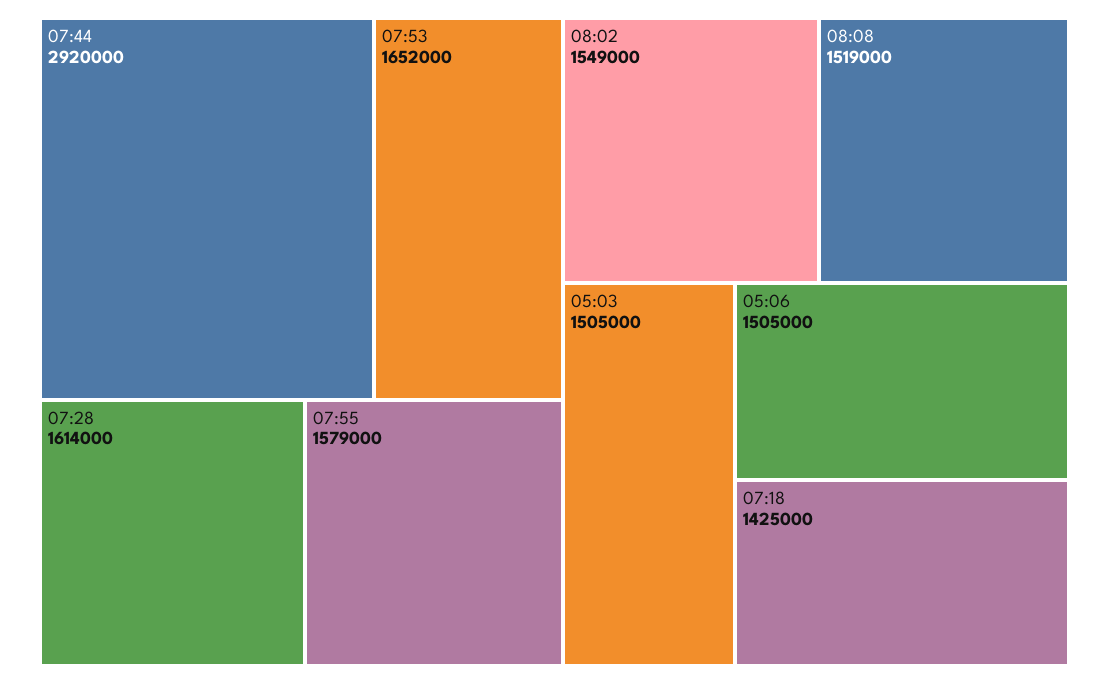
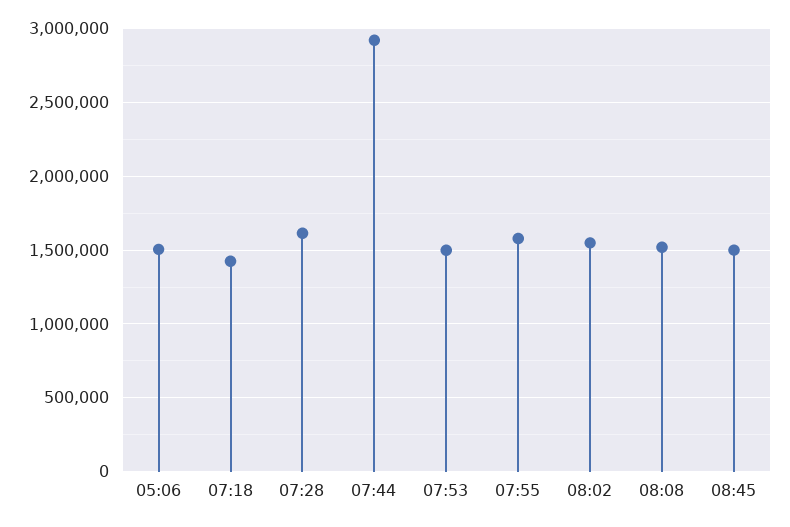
07:53: 1652000 -> 1500000
05:03: 1505000 -> none
08:45: none -> 1500000

